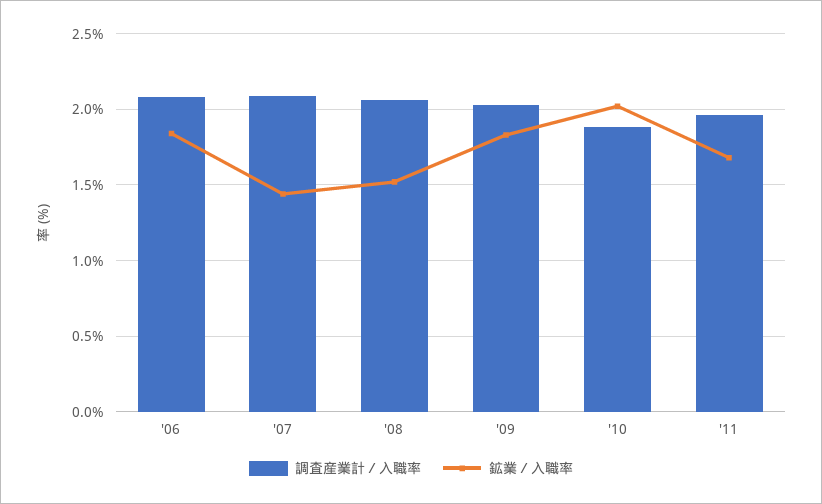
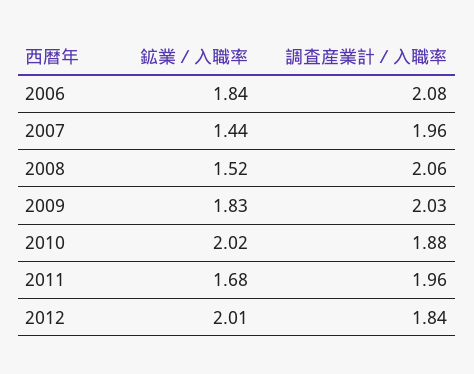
調査産業計／入職率, '07: 2.1 -> 1.96
鉱業／入職率, 2012: none -> 2.01
調査産業計／入職率, 2012: none -> 1.84

